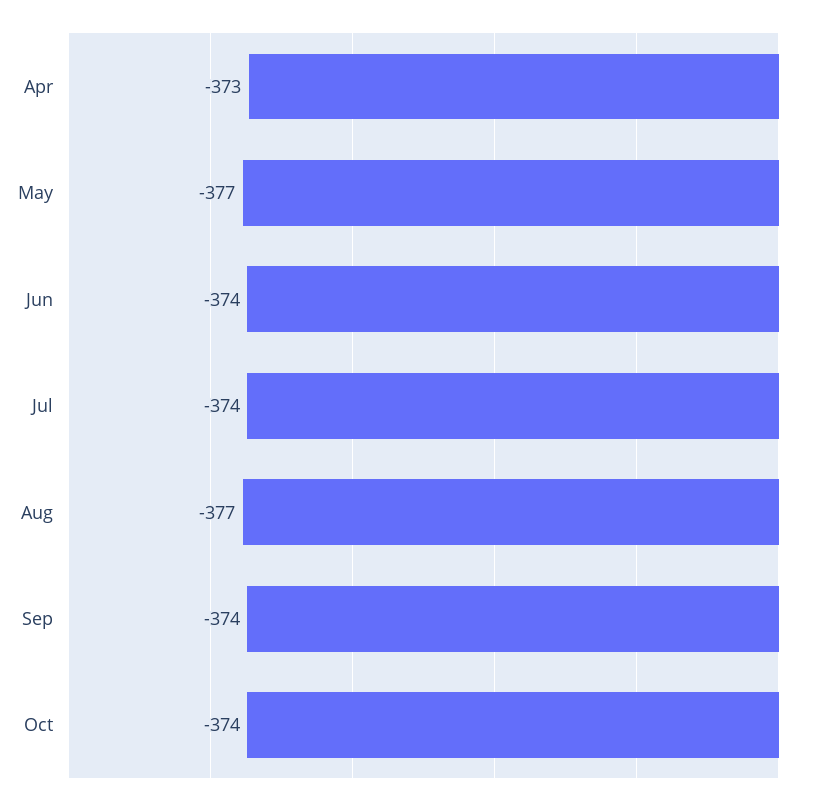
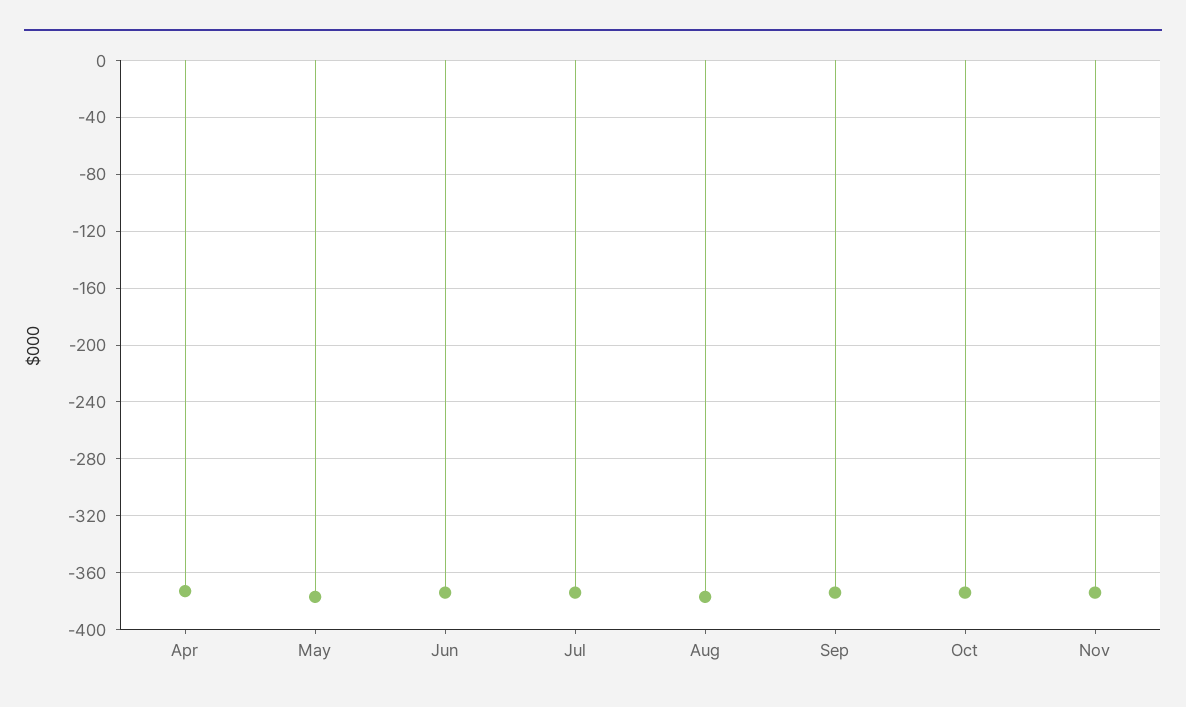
Nov: none -> -375

